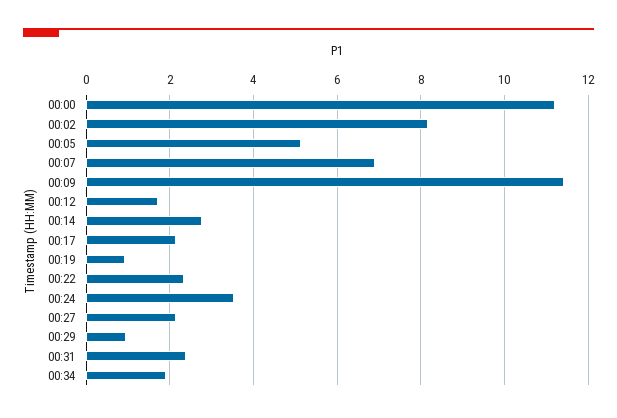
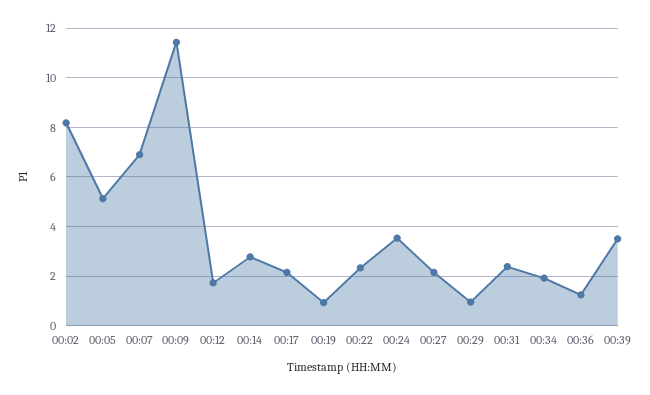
00:00: 11.2 -> none
00:36: none -> 1.25
00:39: none -> 3.5

